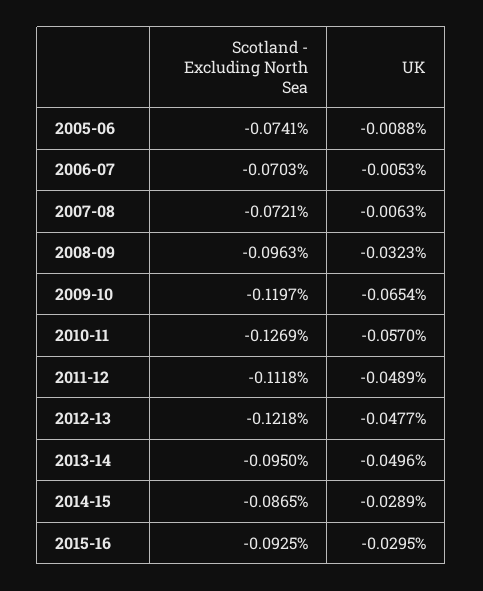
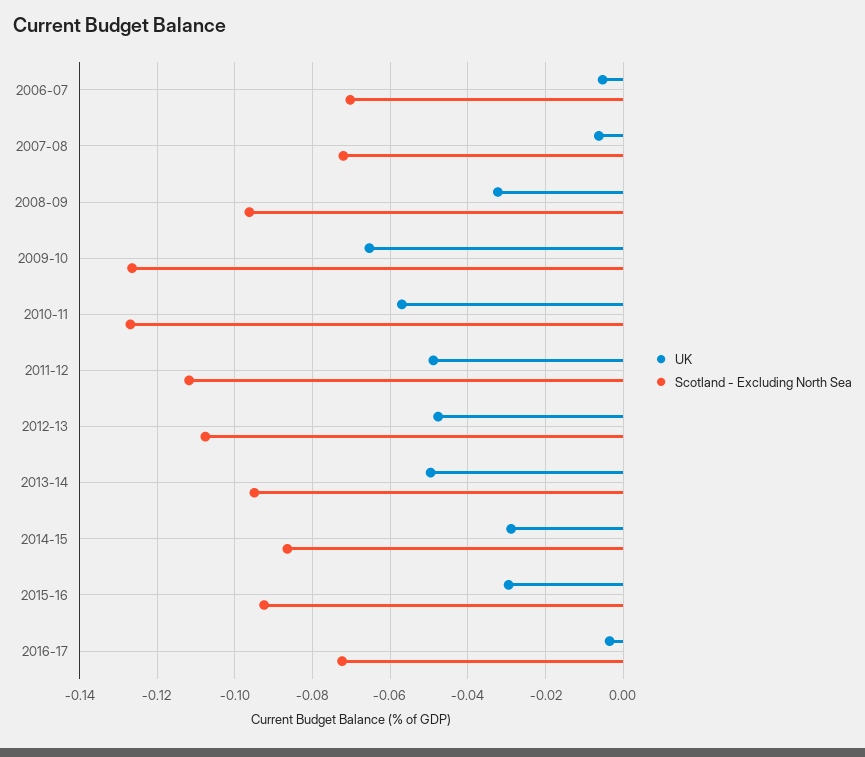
Scotland - Excluding North Sea, 2005-06: -0.0741 -> none
UK, 2005-06: -0.0088 -> none
Scotland - Excluding North Sea, 2009-10: -0.1197 -> -0.126
Scotland - Excluding North Sea, 2012-13: -0.1218 -> -0.108
UK, 2016-17: none -> -0.004
Scotland - Excluding North Sea, 2016-17: none -> -0.072

